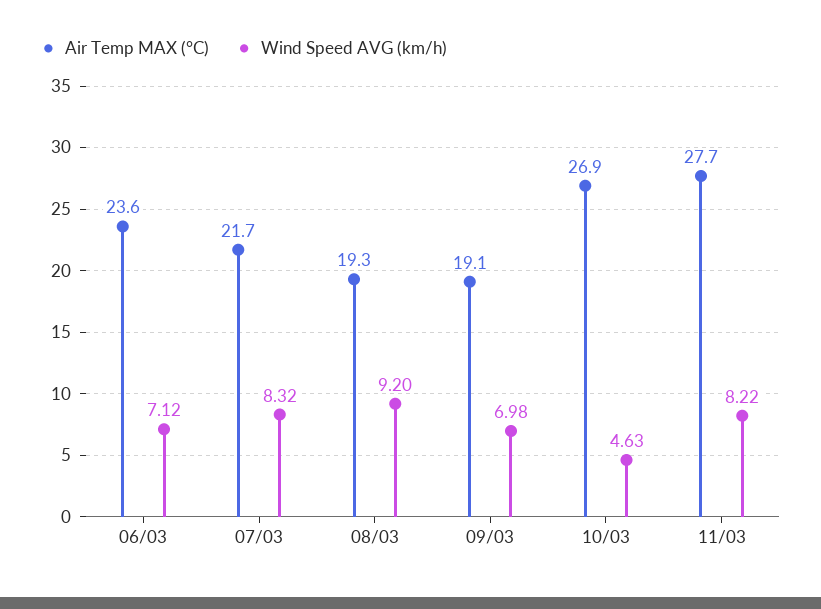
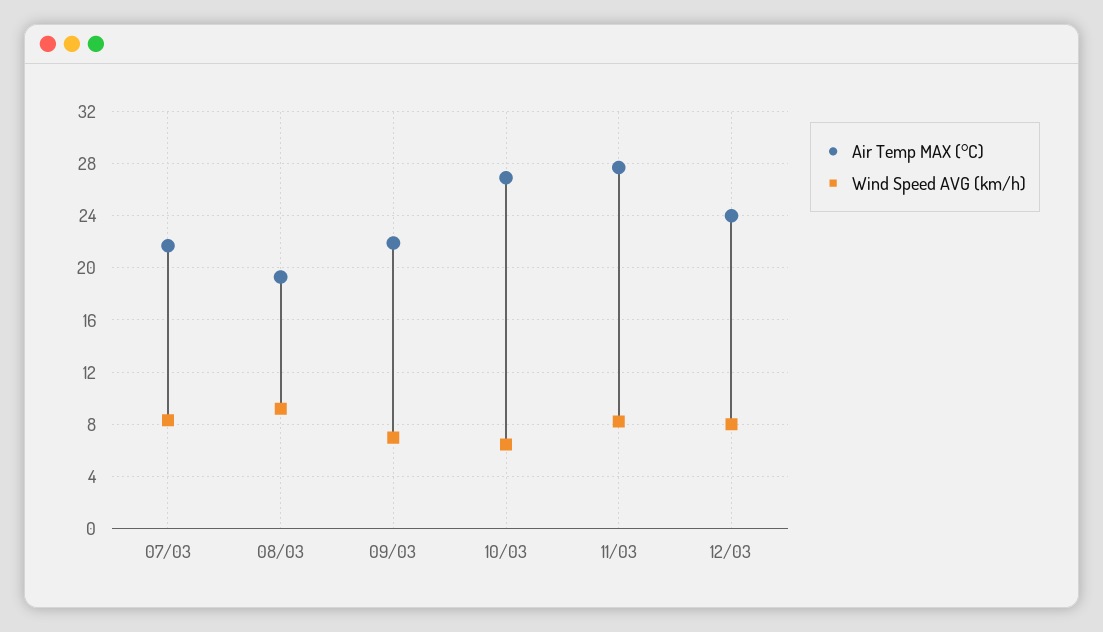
Air Temp MAX (°C), 06/03: 23.6 -> none
Wind Speed AVG (km/h), 06/03: 7.12 -> none
Air Temp MAX (°C), 09/03: 19.1 -> 22
Wind Speed AVG (km/h), 10/03: 4.63 -> 6.5
Air Temp MAX (°C), 12/03: none -> 24
Wind Speed AVG (km/h), 12/03: none -> 8

